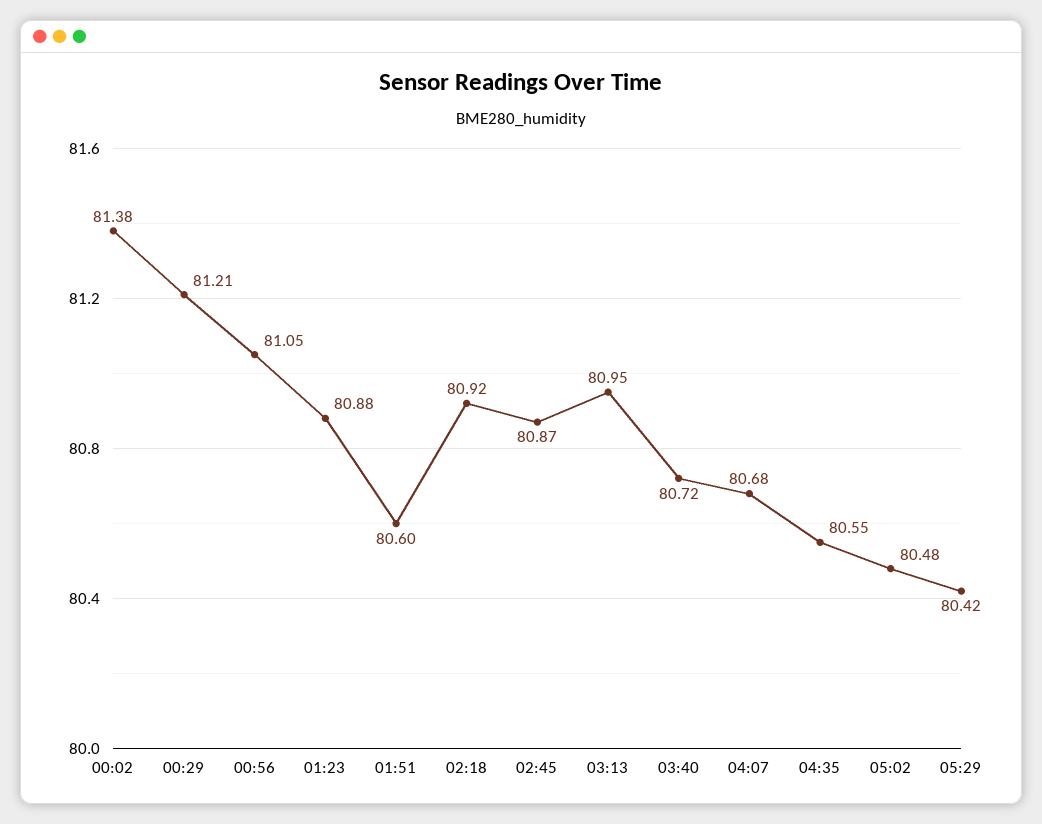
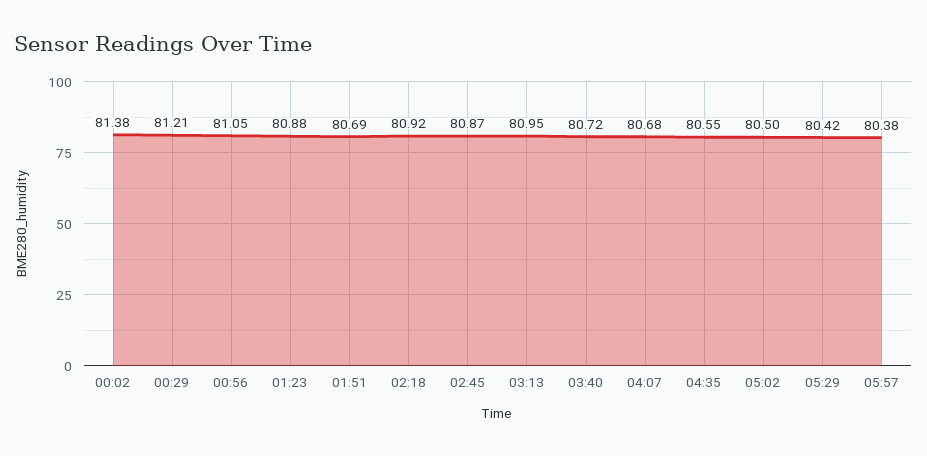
01:51: 80.6 -> 80.69
05:02: 80.48 -> 80.5
05:57: none -> 80.38

